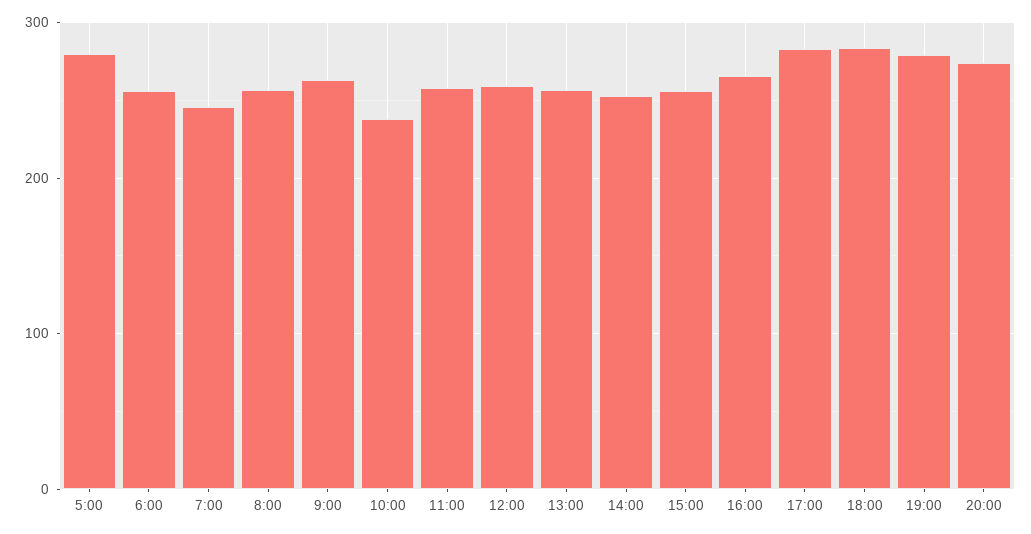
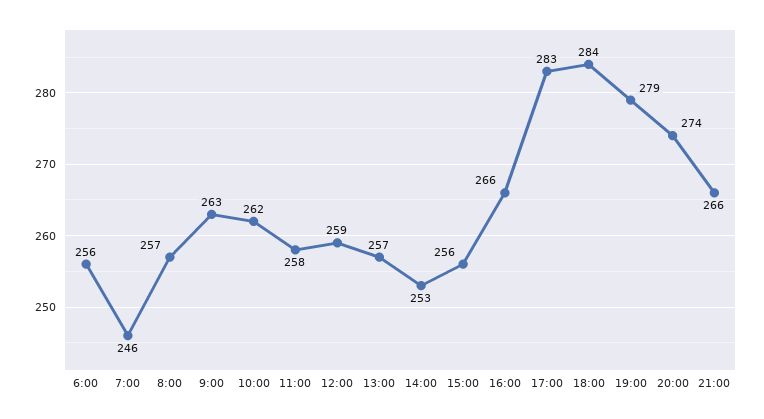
5:00: 280 -> none
10:00: 240 -> 262
21:00: none -> 266

